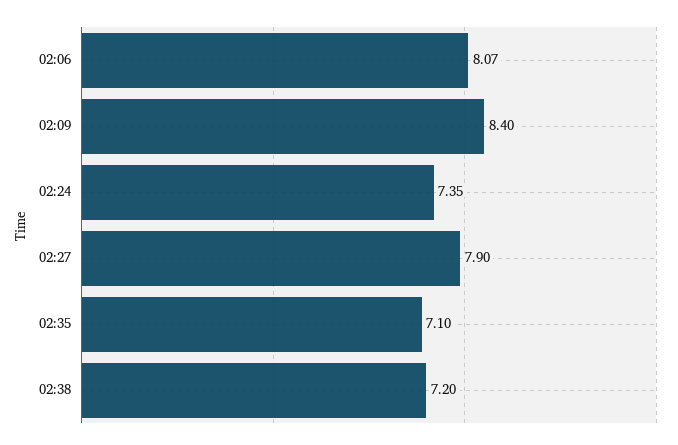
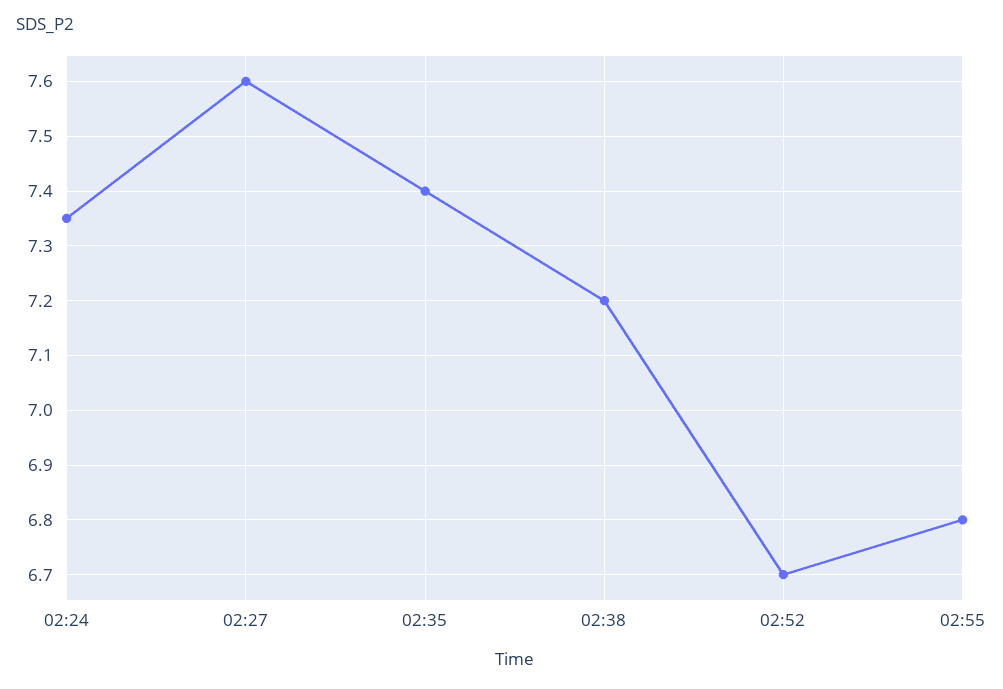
02:06: 8.07 -> none
02:09: 8.4 -> none
02:27: 7.9 -> 7.6
02:35: 7.1 -> 7.4
02:52: none -> 6.7
02:55: none -> 6.8

